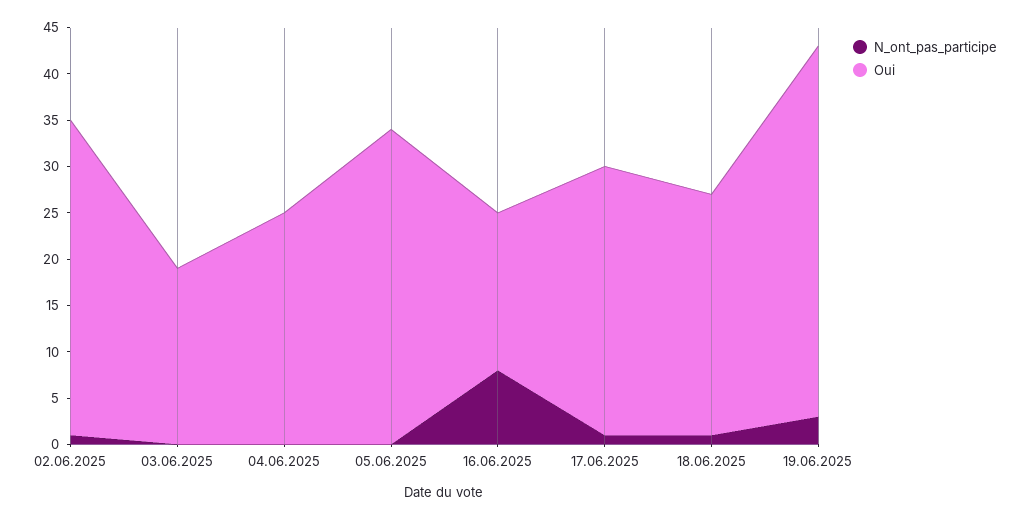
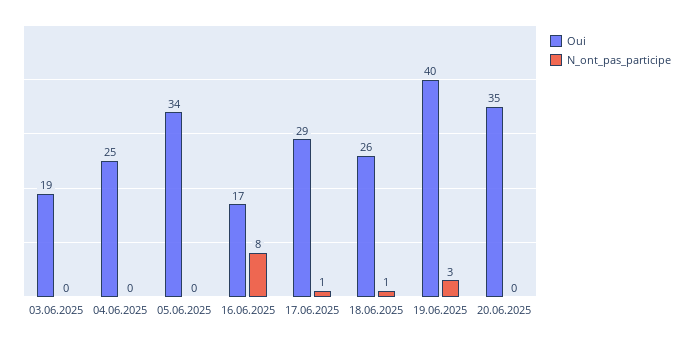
N_ont_pas_participe, 02.06.2025: 1 -> none
Oui, 02.06.2025: 34 -> none
Oui, 20.06.2025: none -> 35
N_ont_pas_participe, 20.06.2025: none -> 0

